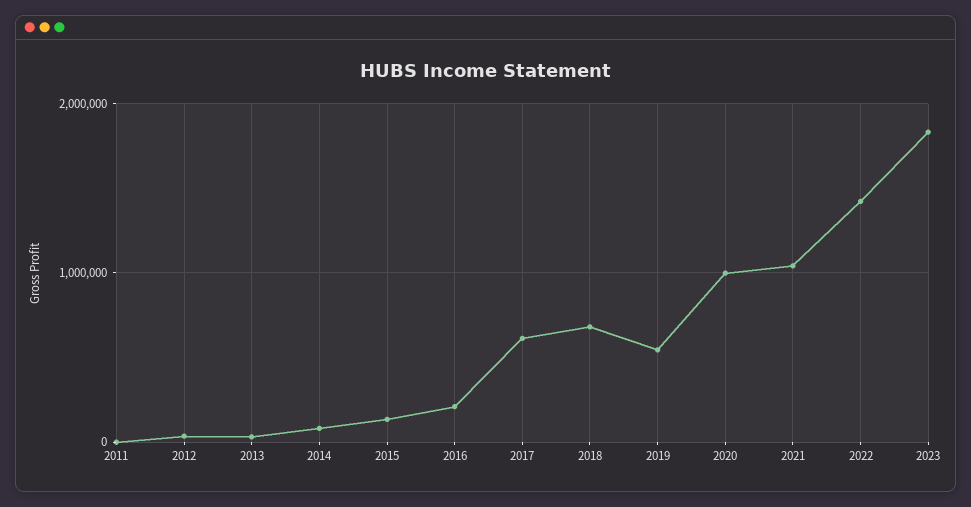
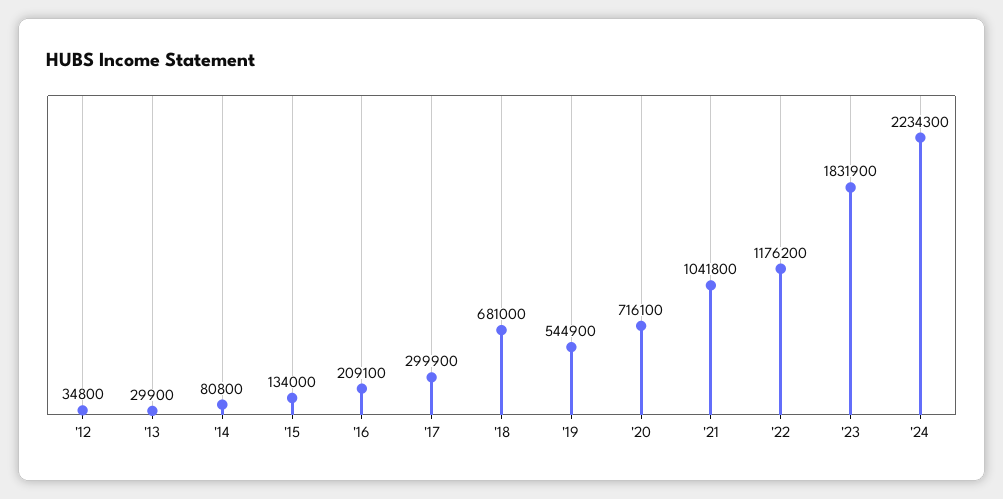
2011: 0 -> none
2017: 600000 -> 299900
2020: 1000000 -> 716100
2022: 1400000 -> 1176200
'24: none -> 2234300

